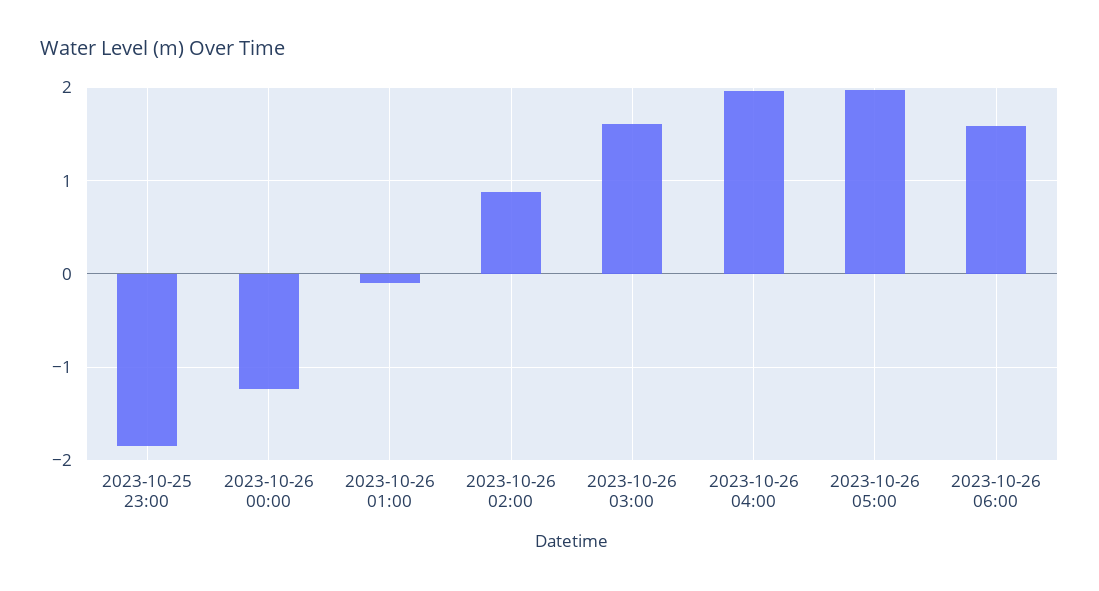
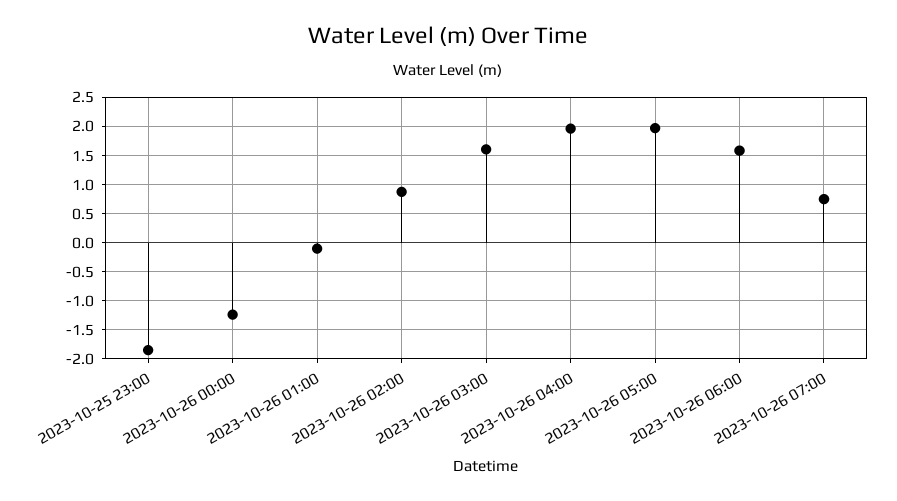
2023-10-26 07:00: none -> 0.75

